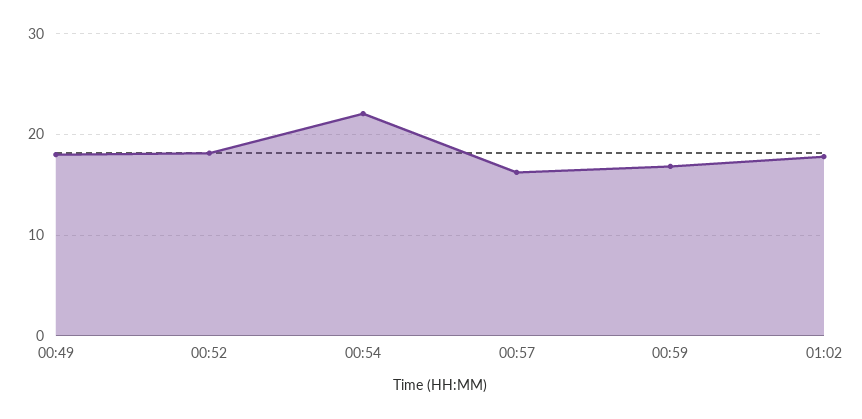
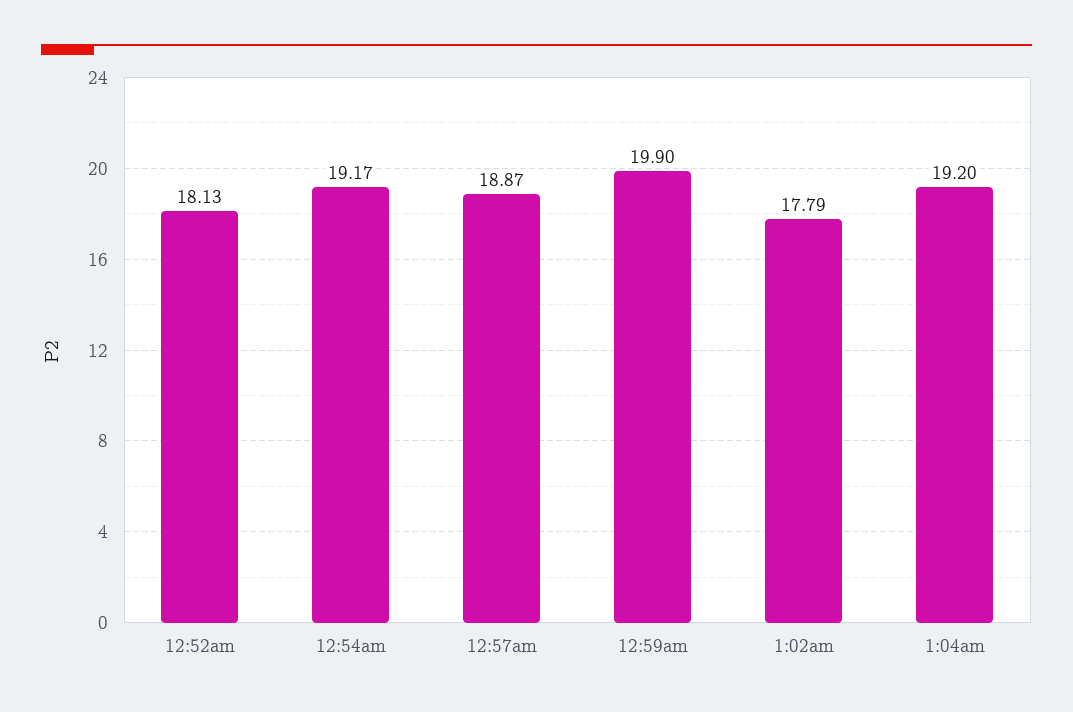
00:49: 18 -> none
00:54: 22 -> 19.17
00:57: 16 -> 18.87
00:59: 17 -> 19.9
1:04am: none -> 19.2

